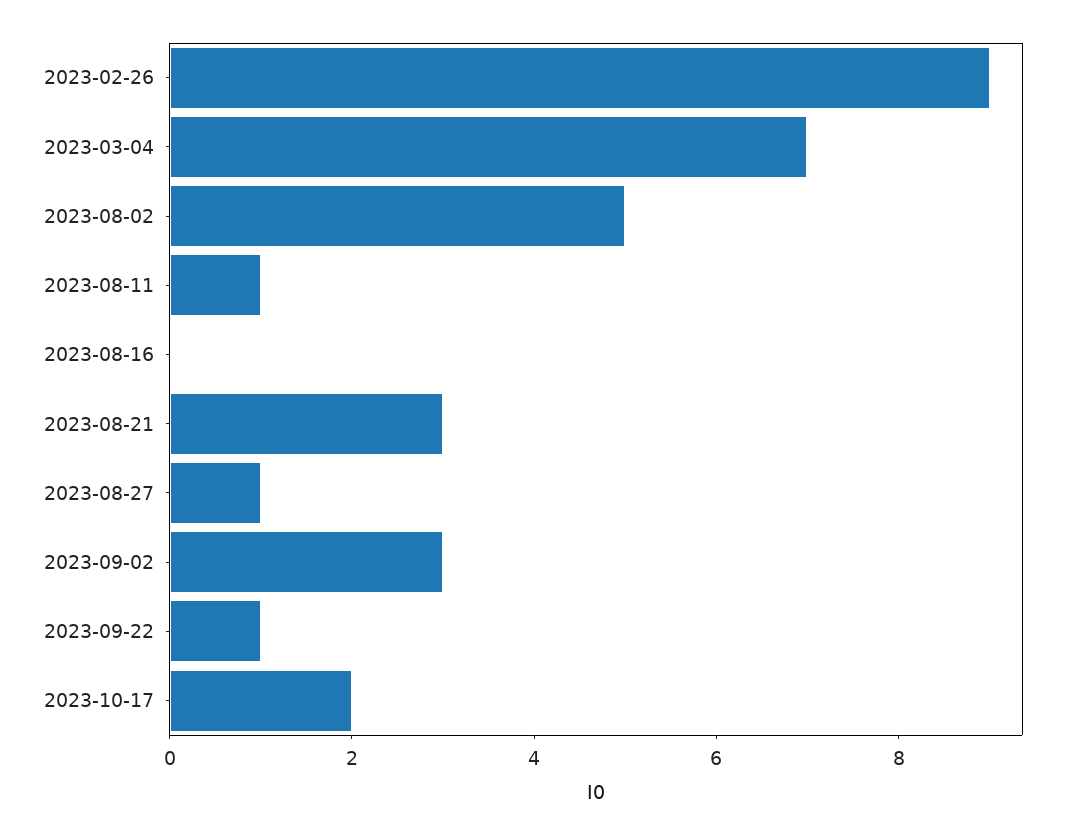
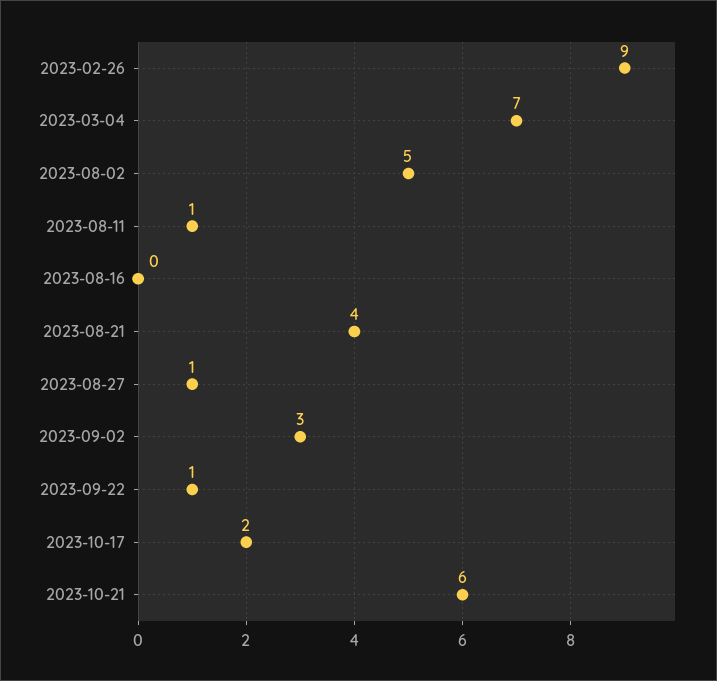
2023-08-21: 3 -> 4
2023-10-21: none -> 6

